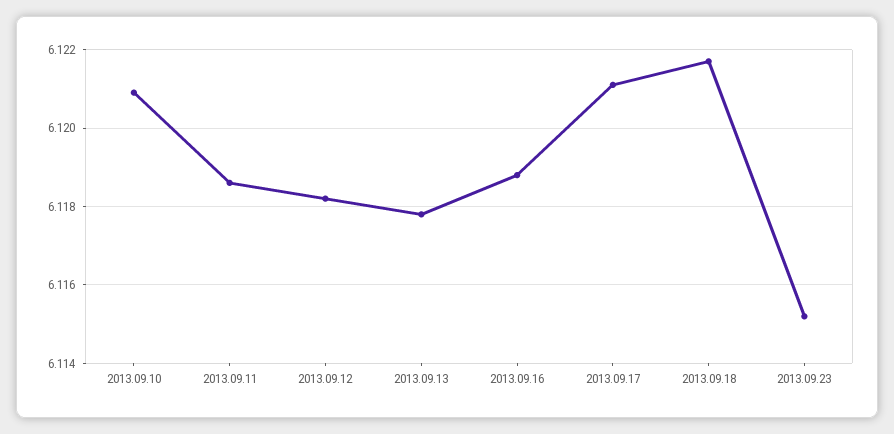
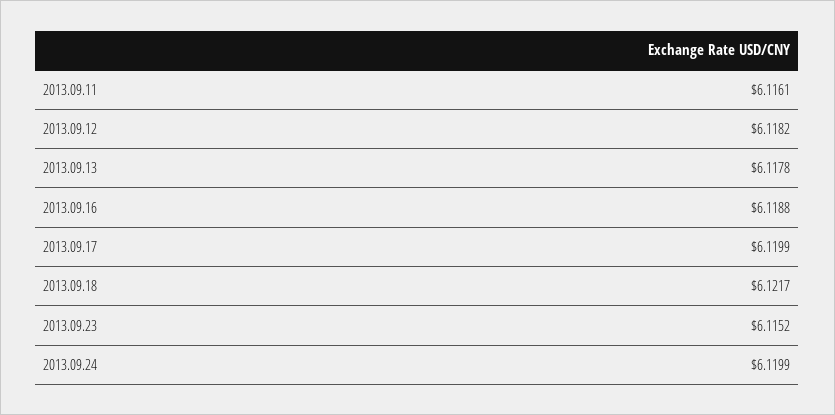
2013.09.10: 6.121 -> none
2013.09.11: 6.1185 -> 6.1161
2013.09.17: 6.121 -> 6.1199
2013.09.24: none -> 6.1199

